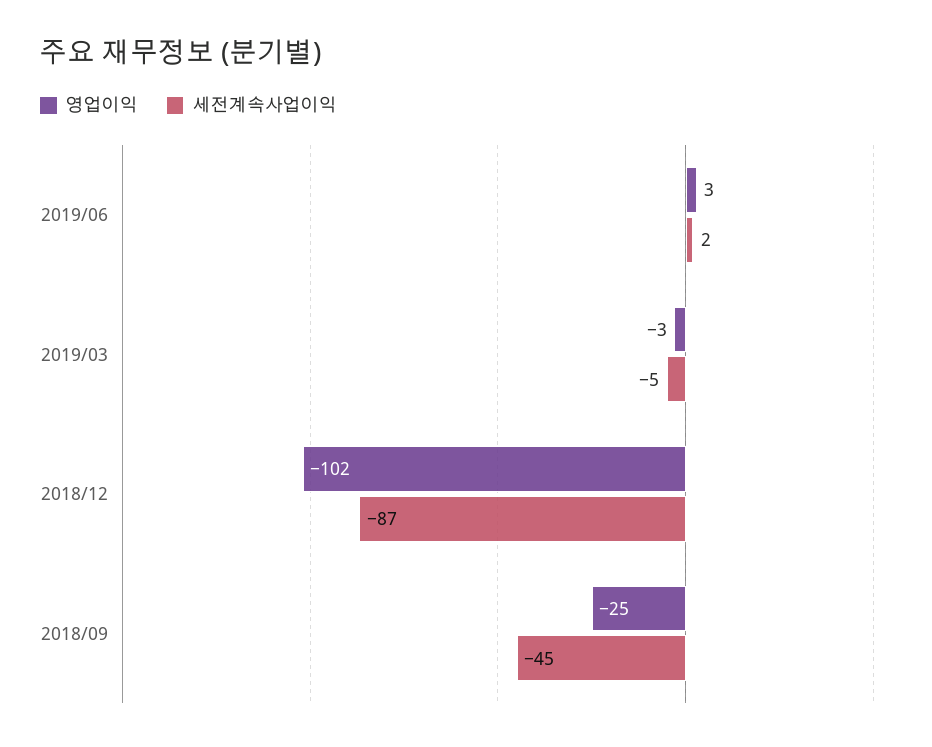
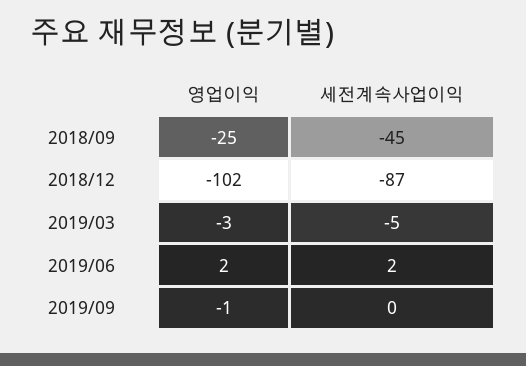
영업이익, 2019/06: 3 -> 2
영업이익, 2019/09: none -> -1
세전계속사업이익, 2019/09: none -> 0

